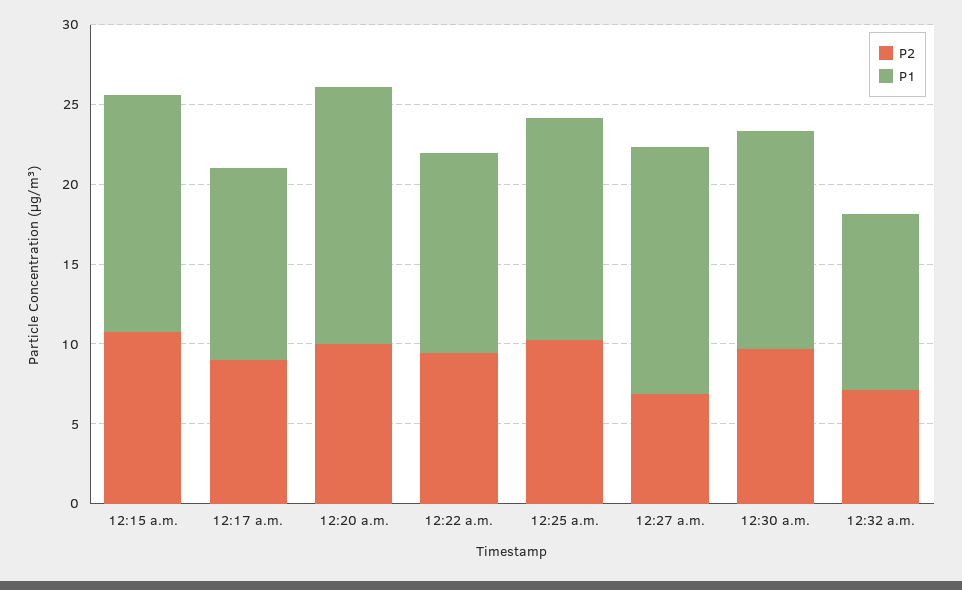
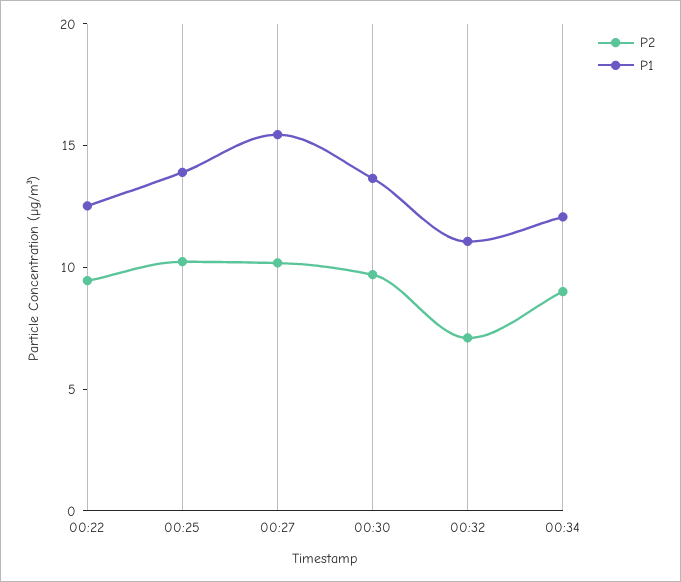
P2, 12:15 a.m.: 11 -> none
P1, 12:15 a.m.: 15 -> none
P2, 12:17 a.m.: 9 -> none
P1, 12:17 a.m.: 12 -> none
P2, 12:20 a.m.: 10 -> none
P1, 12:20 a.m.: 16 -> none
P2, 12:27 a.m.: 7 -> 10
P2, 00:34: none -> 9
P1, 00:34: none -> 12

